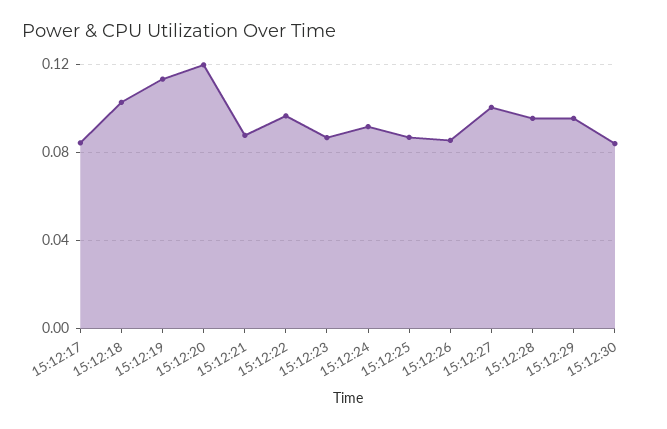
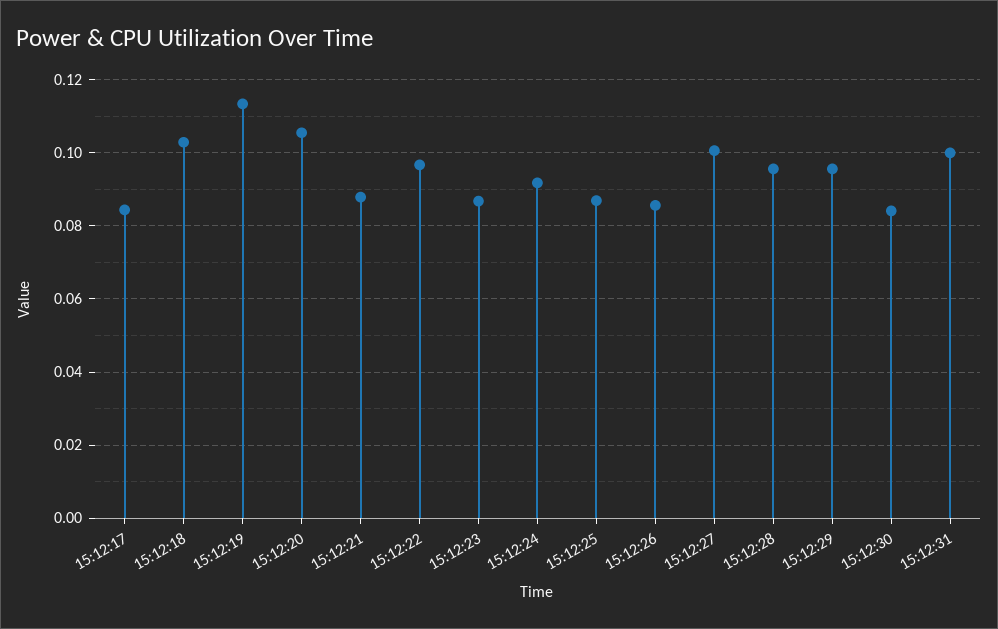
15:12:20: 0.12 -> 0.106
15:12:31: none -> 0.1

